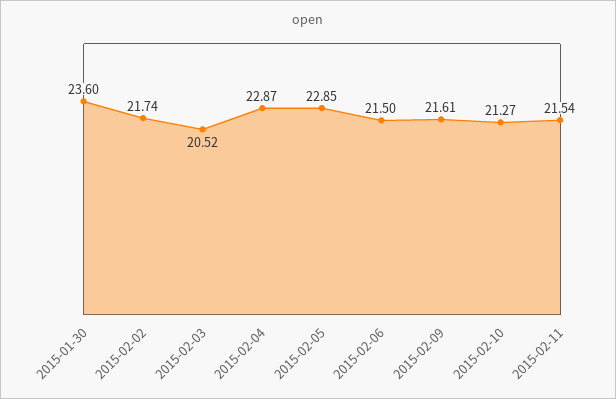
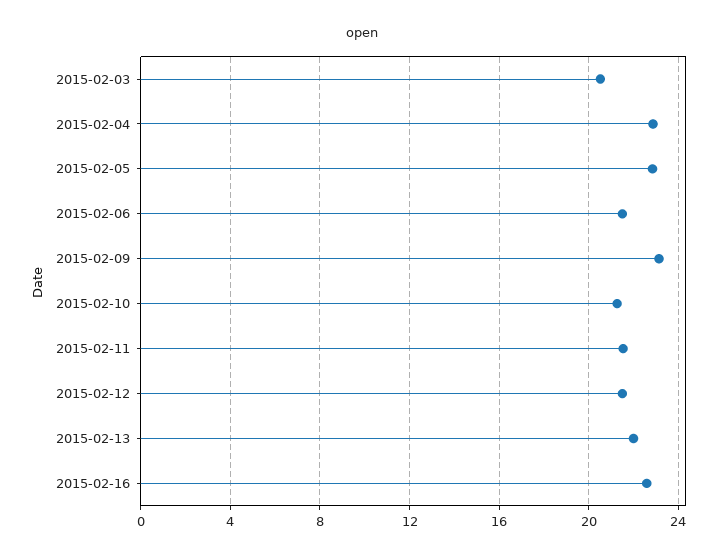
2015-01-30: 23.6 -> none
2015-02-02: 21.74 -> none
2015-02-09: 21.61 -> 23
2015-02-12: none -> 21.5
2015-02-13: none -> 22
2015-02-16: none -> 22.5

